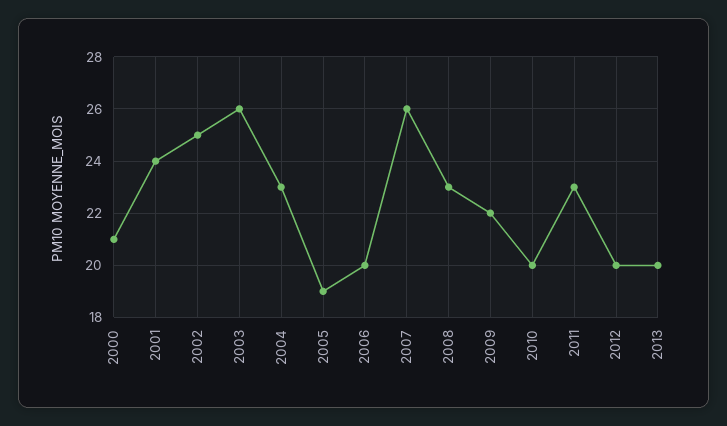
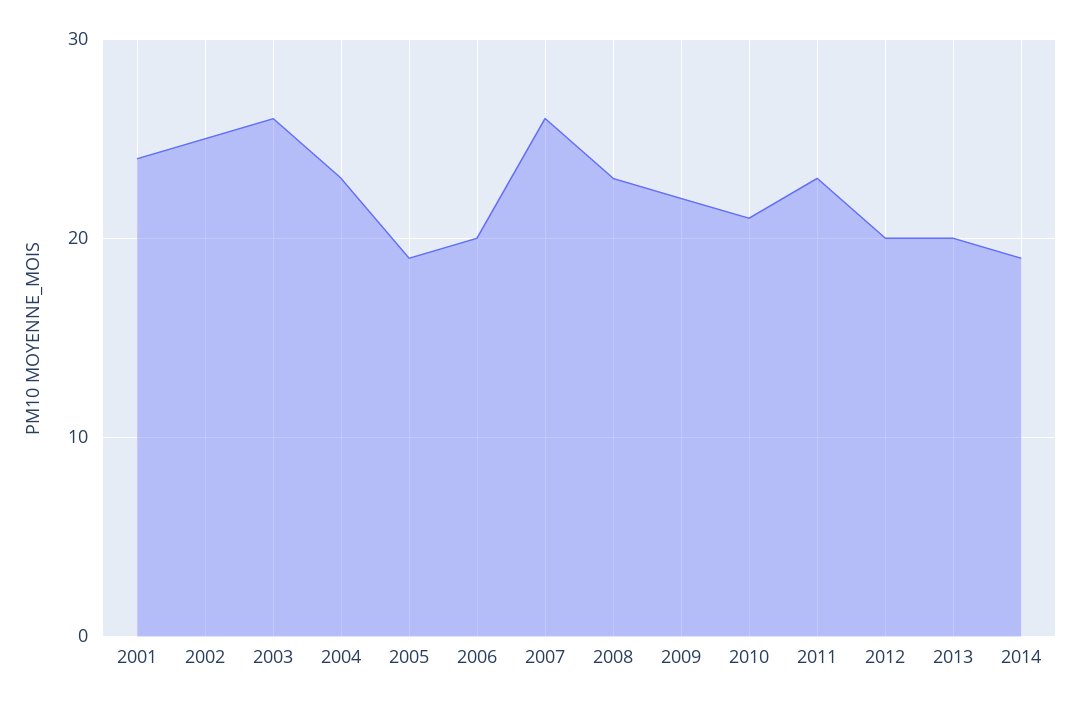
2000: 21 -> none
2010: 20 -> 21
2014: none -> 19

